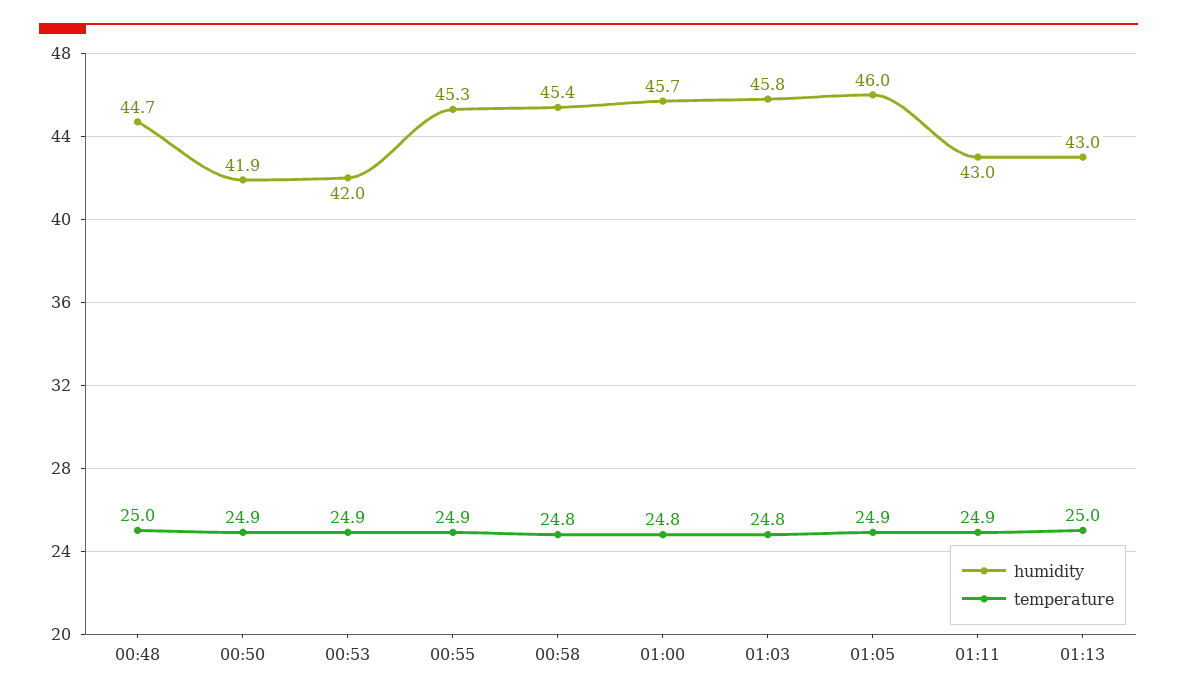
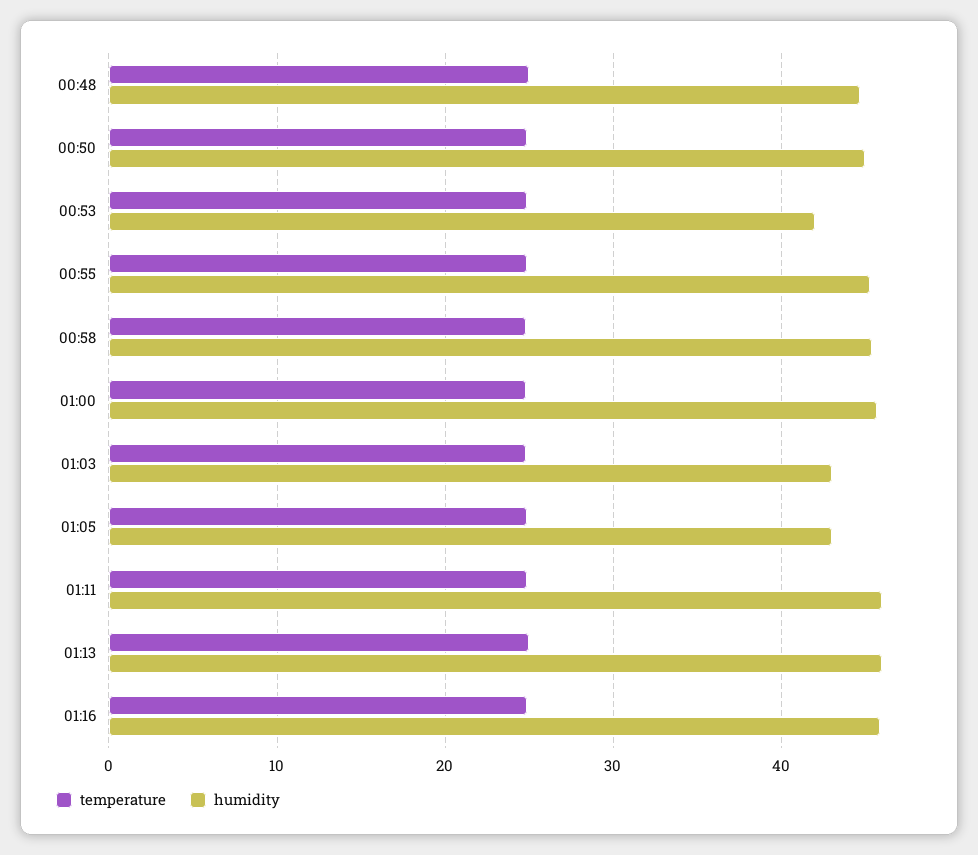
humidity, 00:50: 41.9 -> 45
humidity, 01:03: 45.8 -> 43
humidity, 01:05: 46 -> 43
humidity, 01:11: 43 -> 46
humidity, 01:13: 43 -> 46
temperature, 01:16: none -> 25
humidity, 01:16: none -> 46

